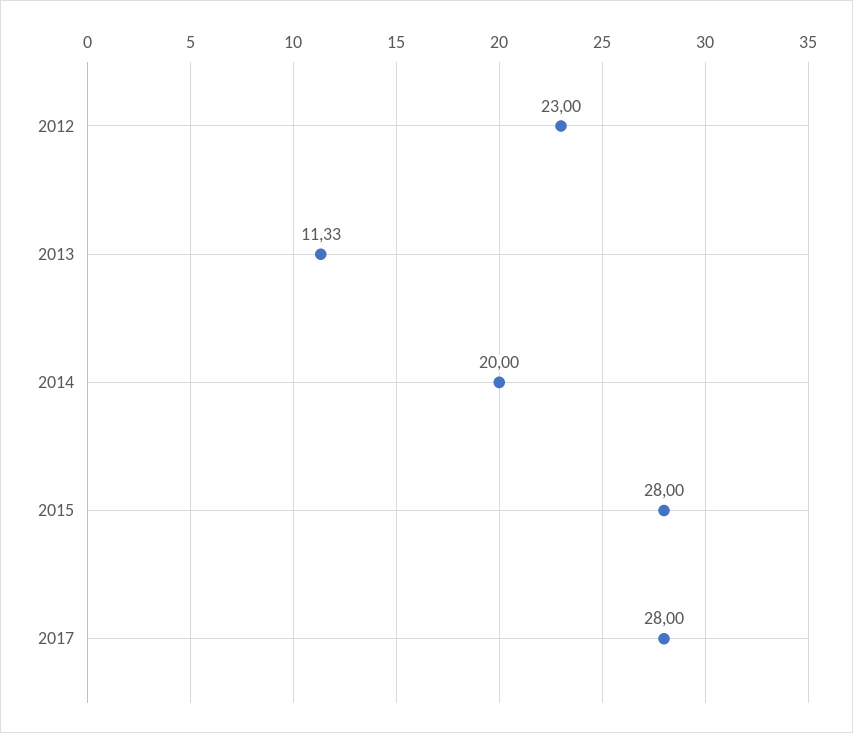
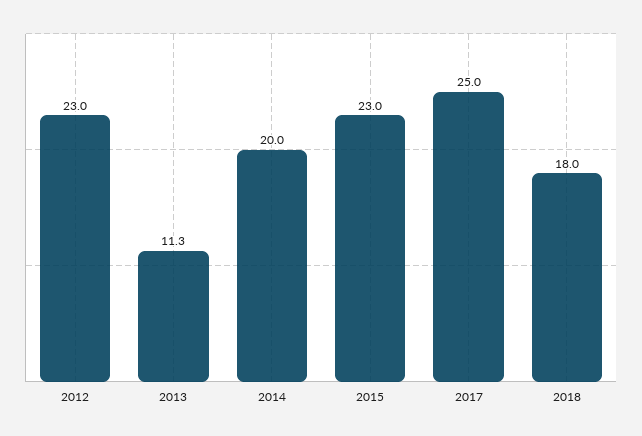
2015: 28 -> 23
2017: 28 -> 25
2018: none -> 18

